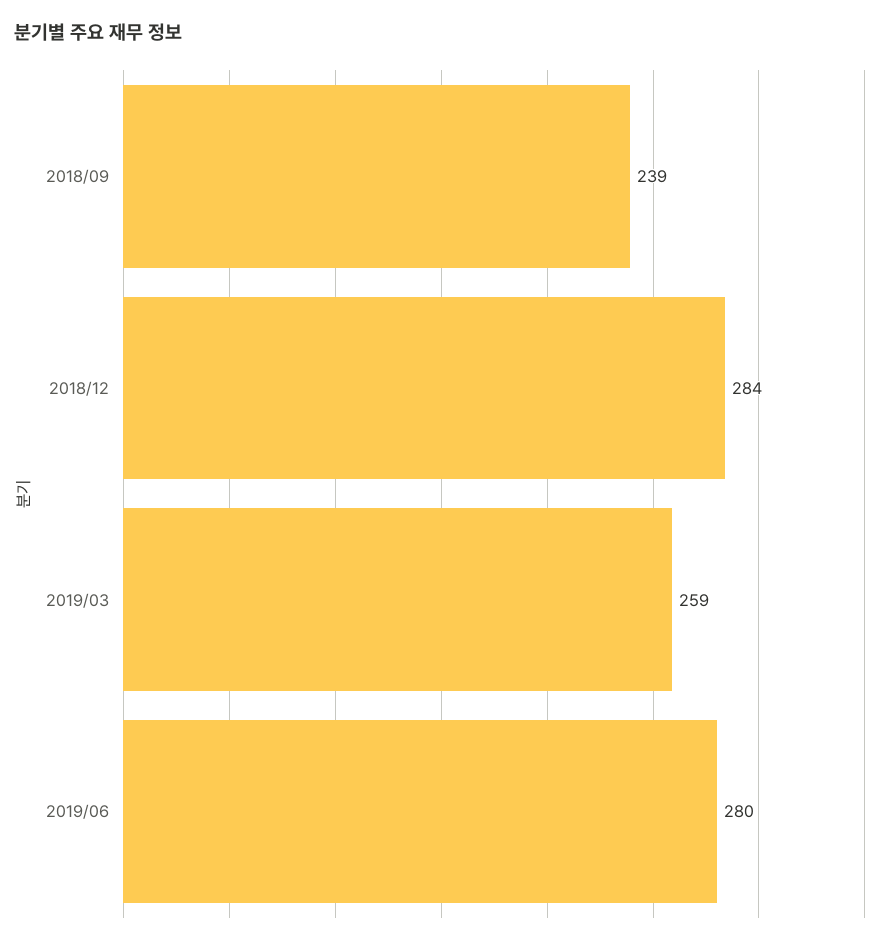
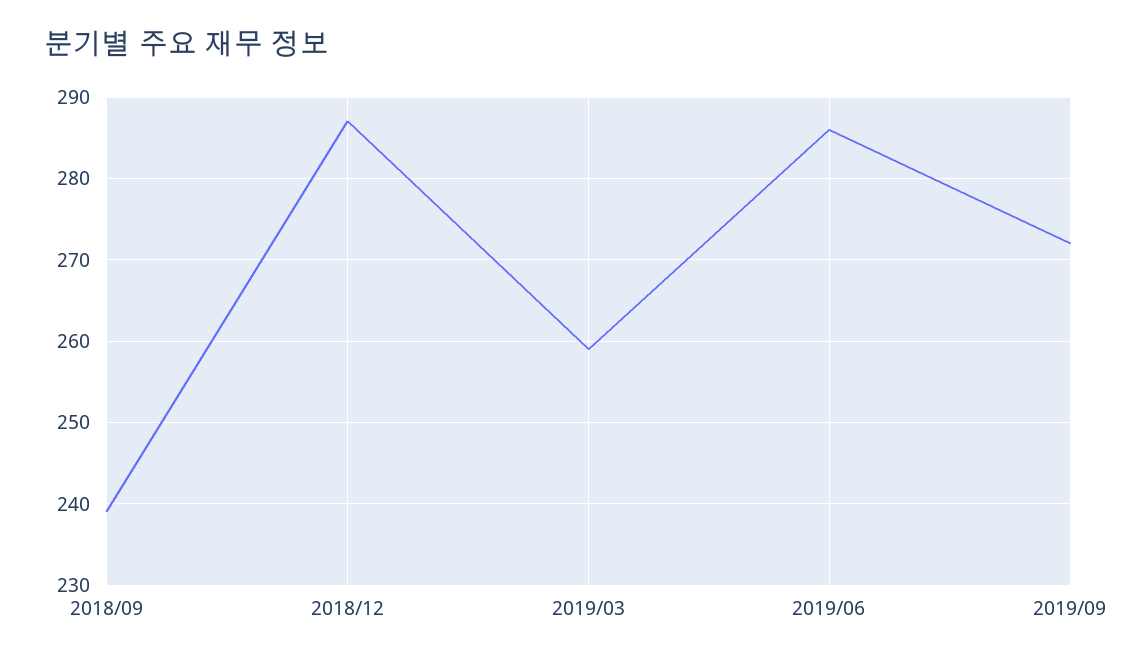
2018/12: 284 -> 287
2019/06: 280 -> 286
2019/09: none -> 272

